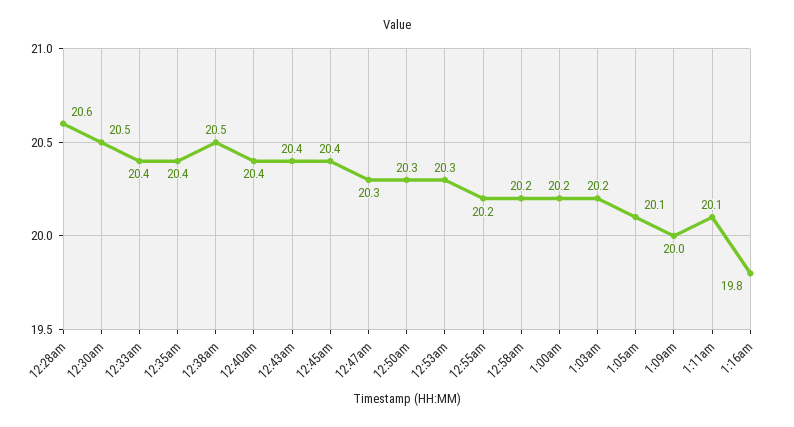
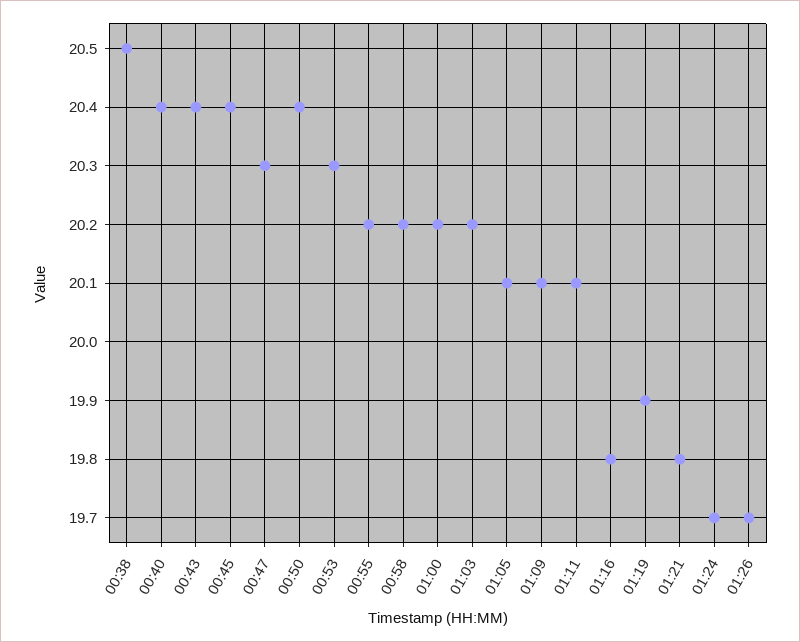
12:28am: 20.6 -> none
12:30am: 20.5 -> none
12:33am: 20.4 -> none
12:35am: 20.4 -> none
12:50am: 20.3 -> 20.4
1:09am: 20 -> 20.1
01:19: none -> 19.9
01:21: none -> 19.8
01:24: none -> 19.7
01:26: none -> 19.7

